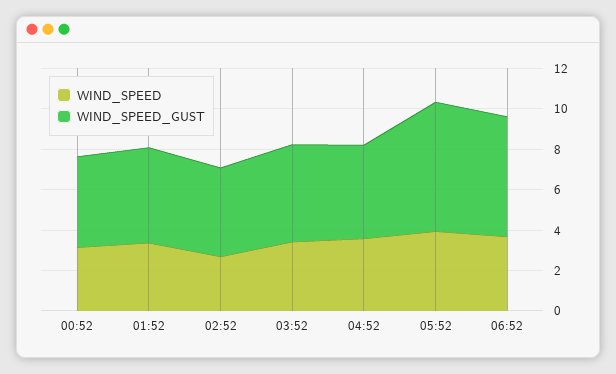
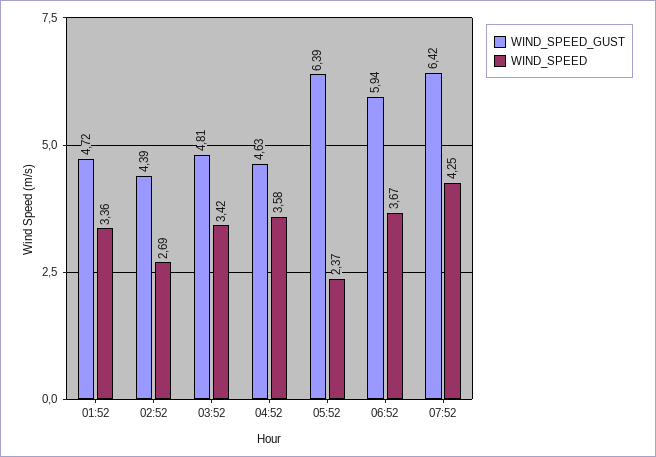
WIND_SPEED, 00:52: 3 -> none
WIND_SPEED_GUST, 00:52: 4.5 -> none
WIND_SPEED, 05:52: 4 -> 2.37
WIND_SPEED_GUST, 07:52: none -> 6.42
WIND_SPEED, 07:52: none -> 4.25

